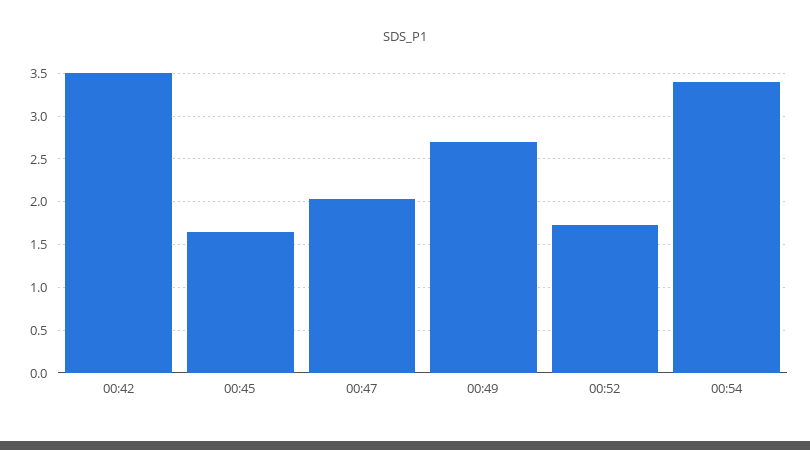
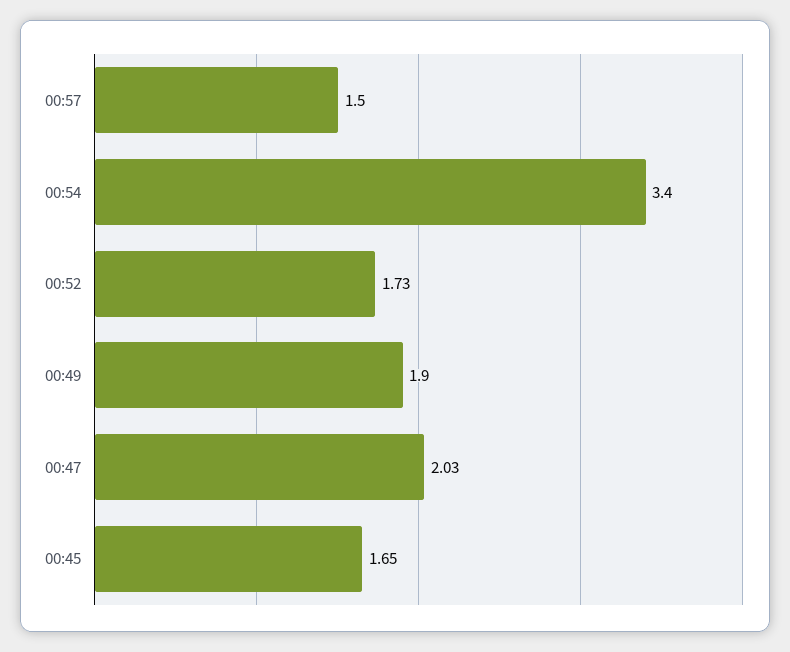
00:42: 3.5 -> none
00:49: 2.7 -> 1.9
00:57: none -> 1.5

